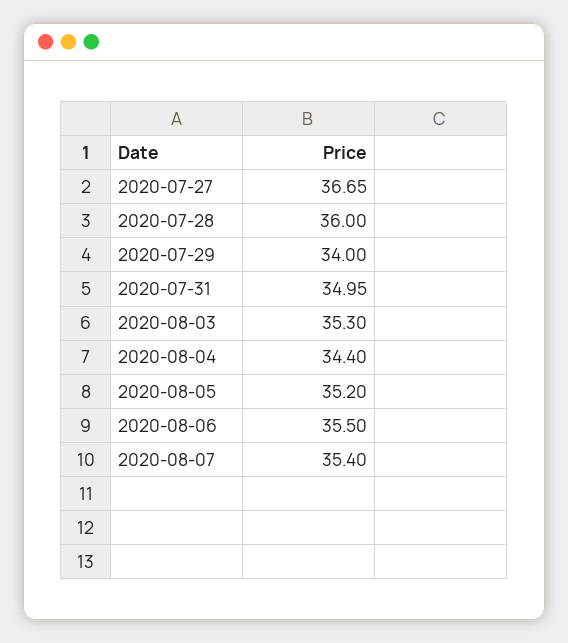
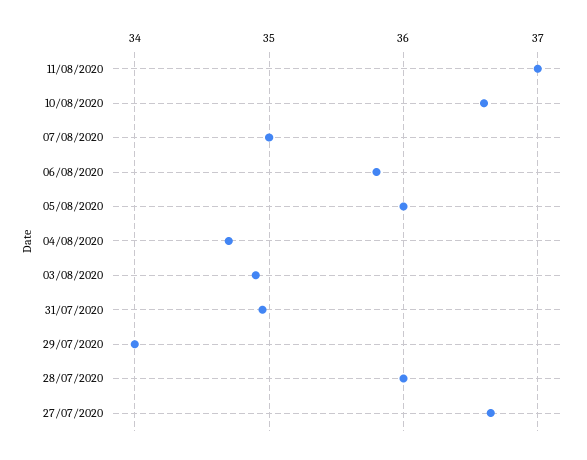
2020-08-03: 35.3 -> 34.9
2020-08-04: 34.4 -> 34.7
2020-08-05: 35.2 -> 36
2020-08-06: 35.5 -> 35.8
2020-08-07: 35.4 -> 35
11/08/2020: none -> 37
10/08/2020: none -> 36.6

